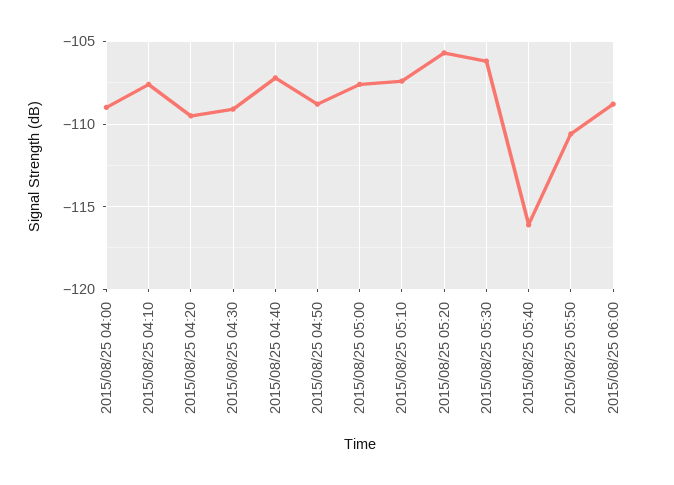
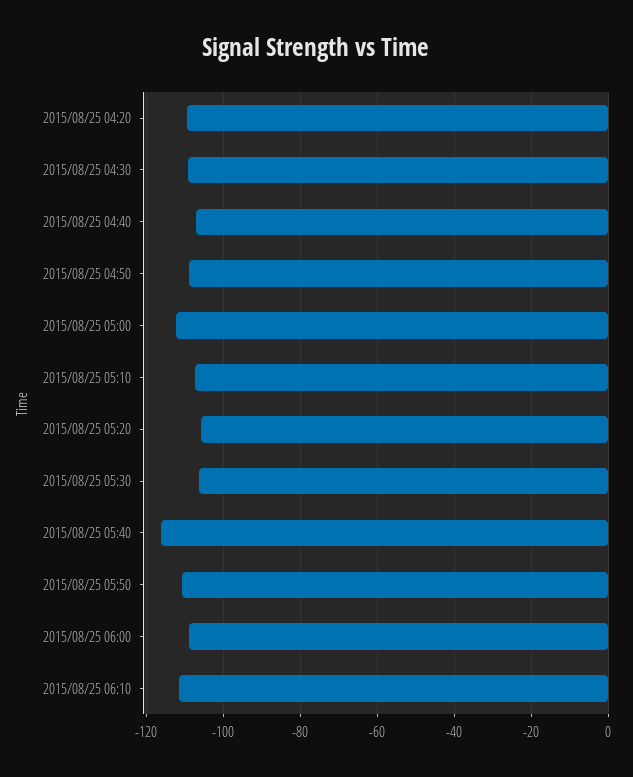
2015/08/25 04:00: -109 -> none
2015/08/25 04:10: -107.5 -> none
2015/08/25 05:00: -107.5 -> -112
2015/08/25 06:10: none -> -112

